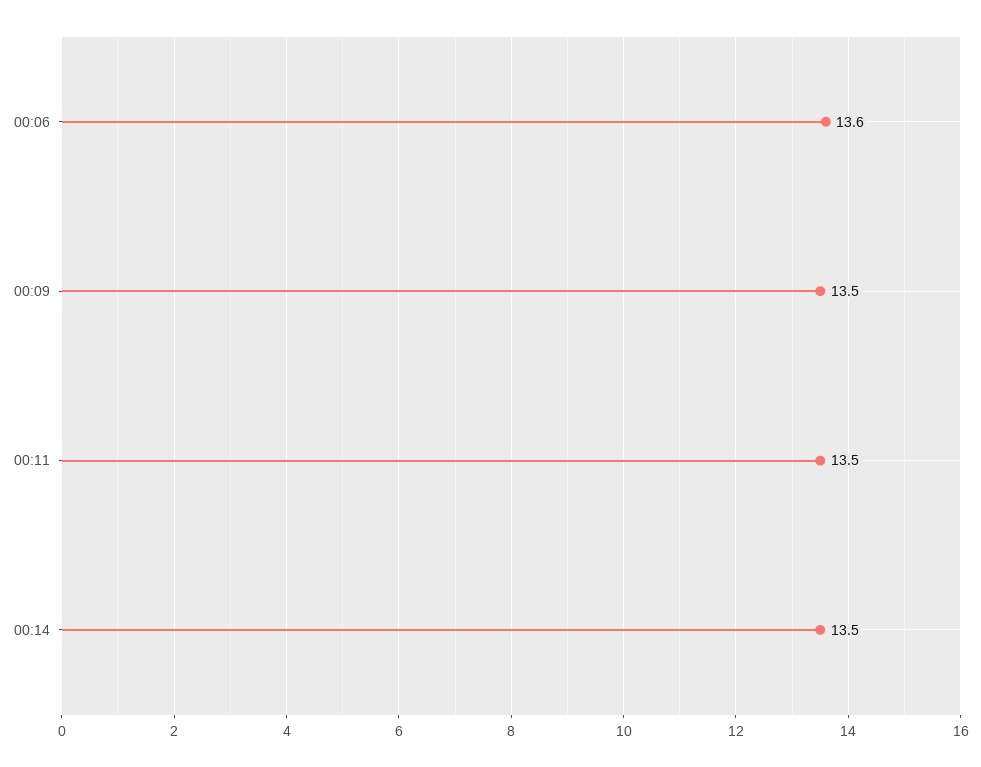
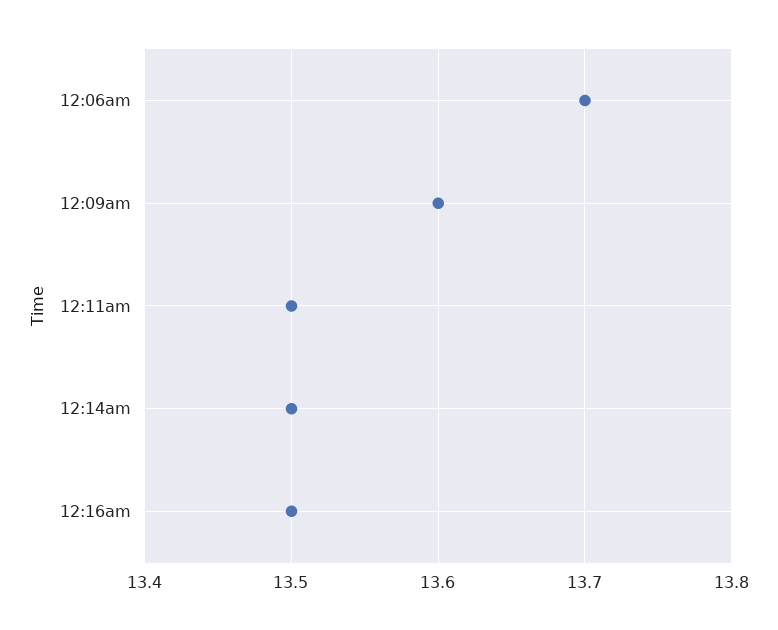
00:06: 13.6 -> 13.7
00:09: 13.5 -> 13.6
12:16am: none -> 13.5

